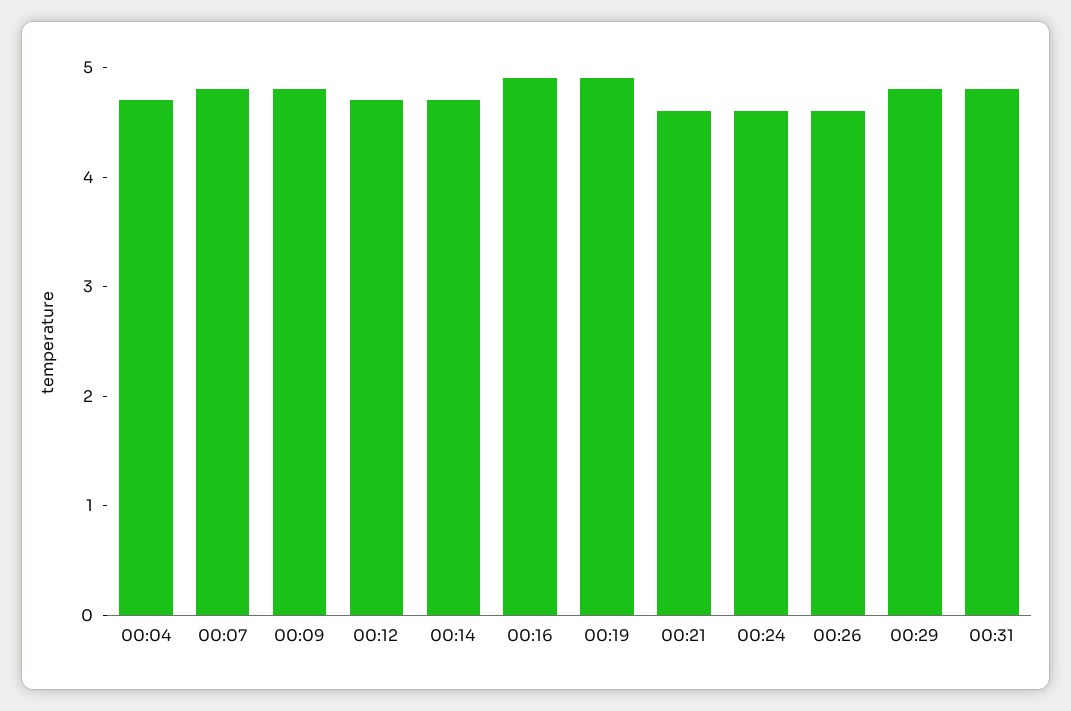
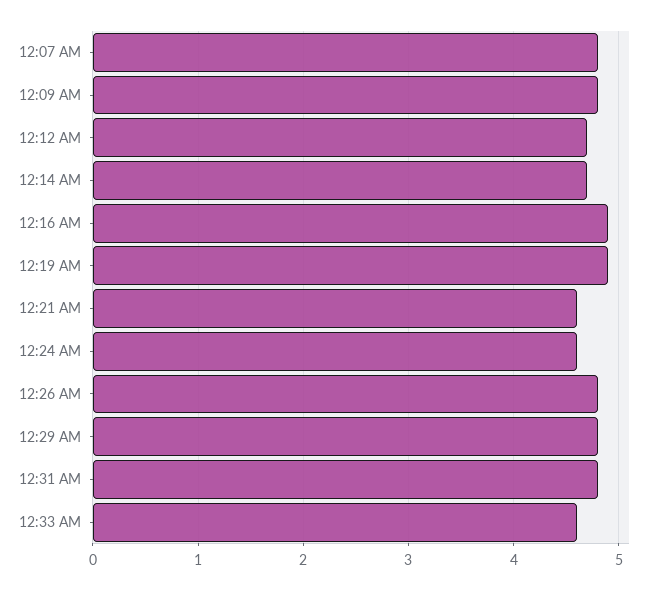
00:04: 4.7 -> none
00:26: 4.6 -> 4.8
12:33 AM: none -> 4.6

